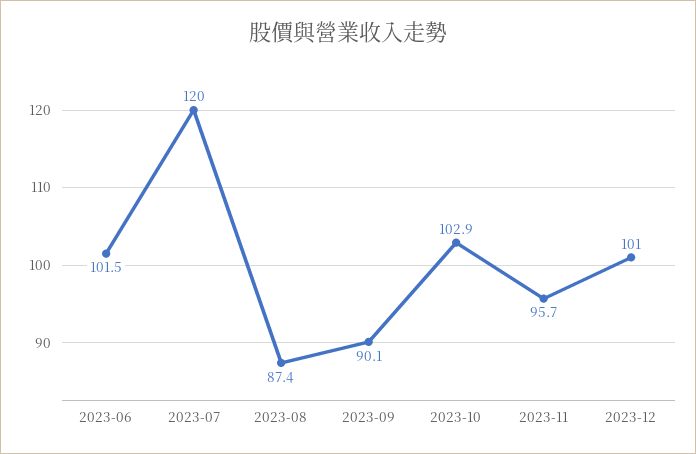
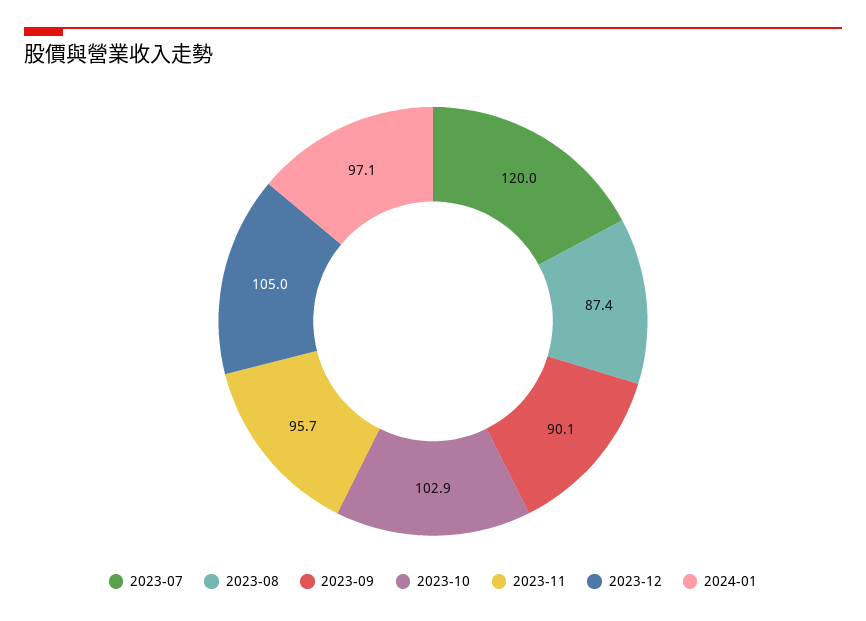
2023-06: 101.5 -> none
2023-12: 101 -> 105
2024-01: none -> 97.1

